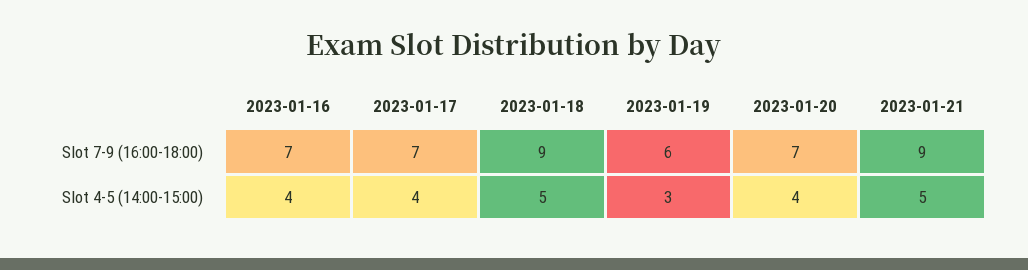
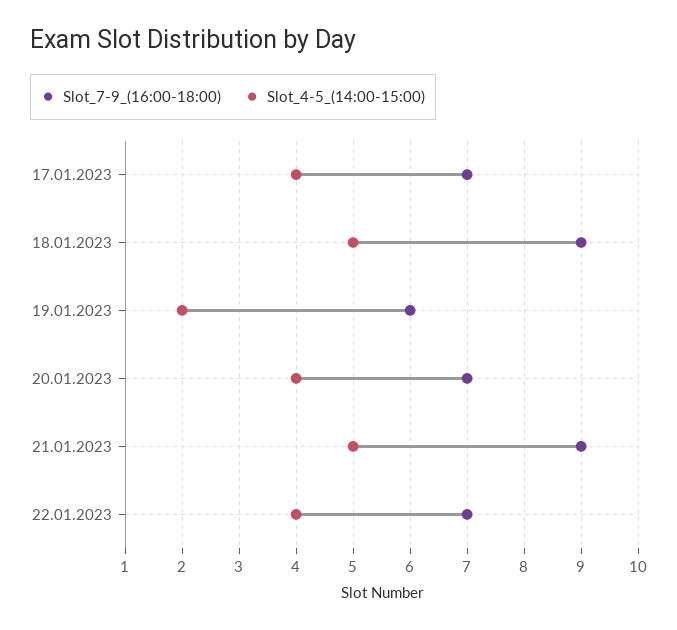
Slot 7-9 (16:00-18:00), 2023-01-16: 7 -> none
Slot 4-5 (14:00-15:00), 2023-01-16: 4 -> none
Slot 4-5 (14:00-15:00), 2023-01-19: 3 -> 2
Slot 7-9 (16:00-18:00), 22.01.2023: none -> 7
Slot 4-5 (14:00-15:00), 22.01.2023: none -> 4

